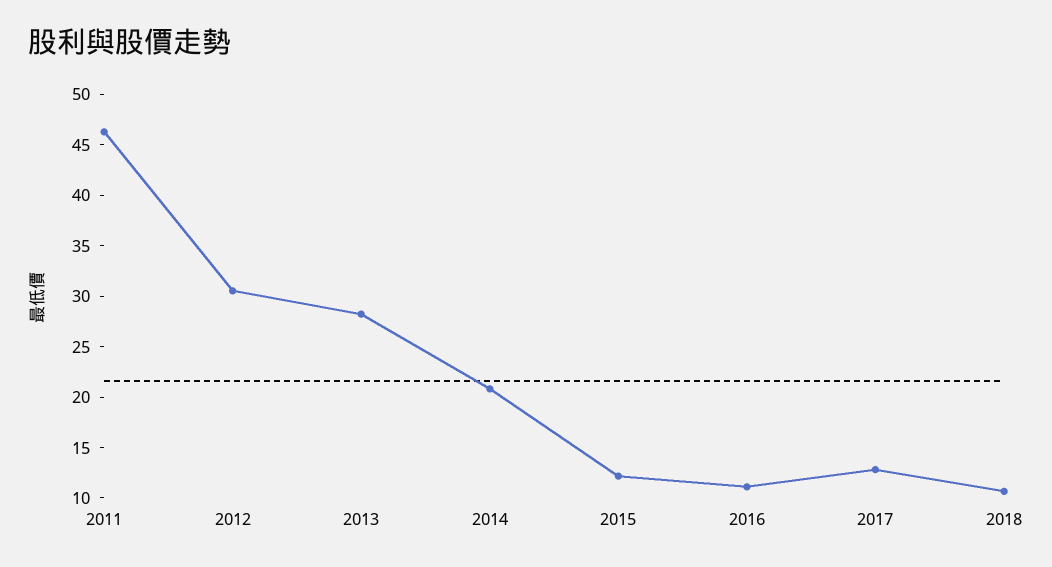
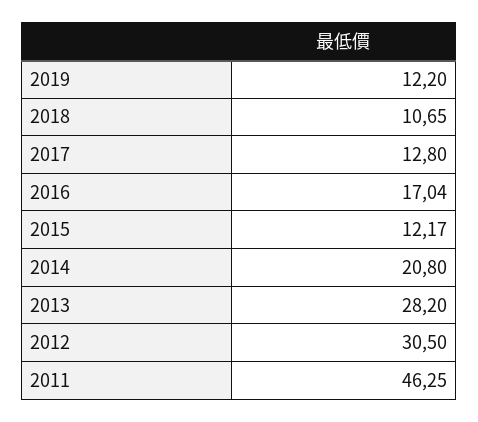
2016: 11 -> 17.04
2019: none -> 12.2

